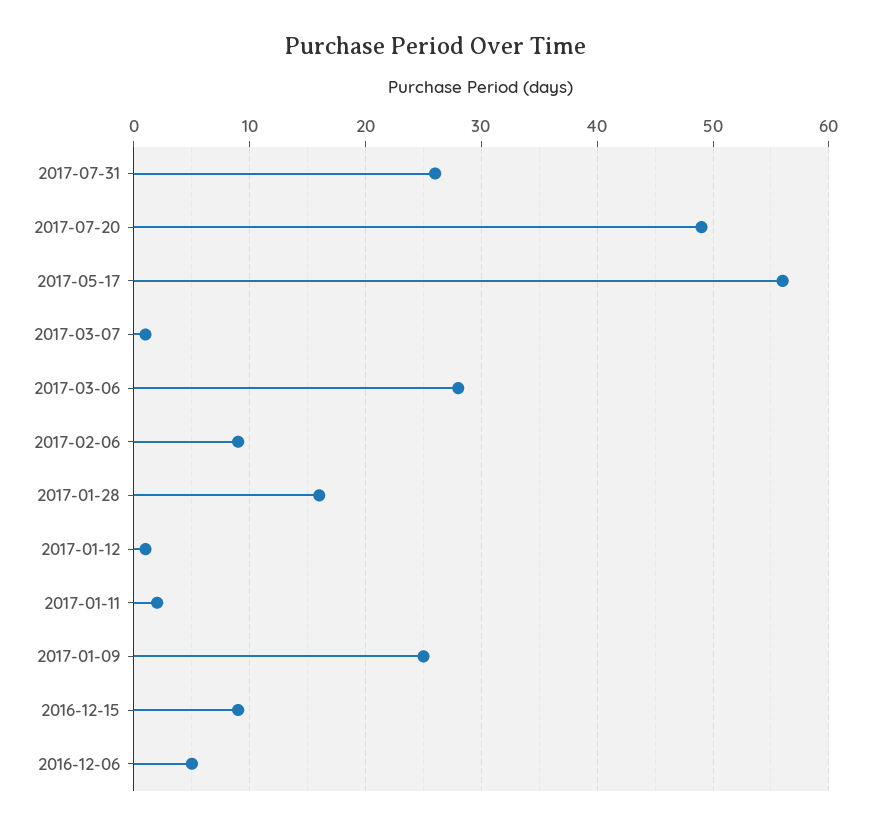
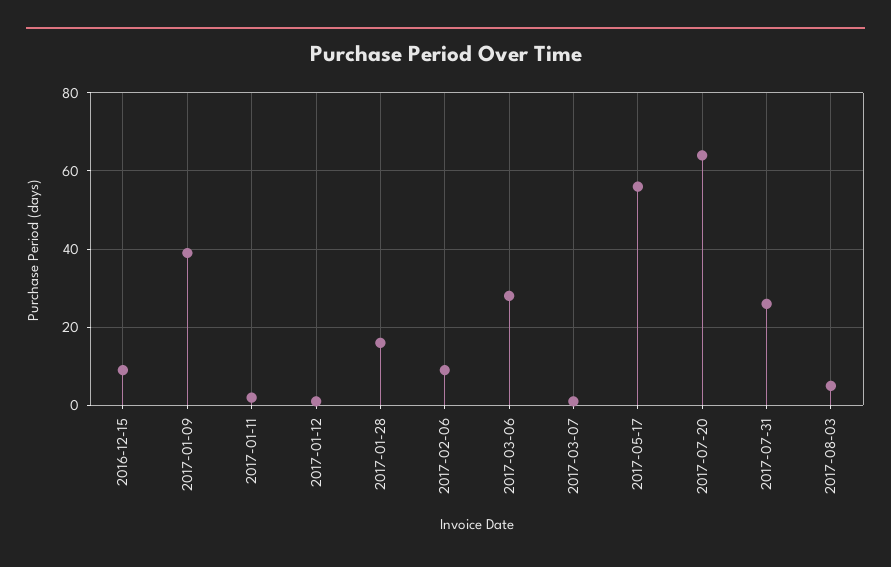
2017-07-20: 49 -> 65
2017-01-09: 25 -> 40
2016-12-06: 5 -> none
2017-08-03: none -> 5

